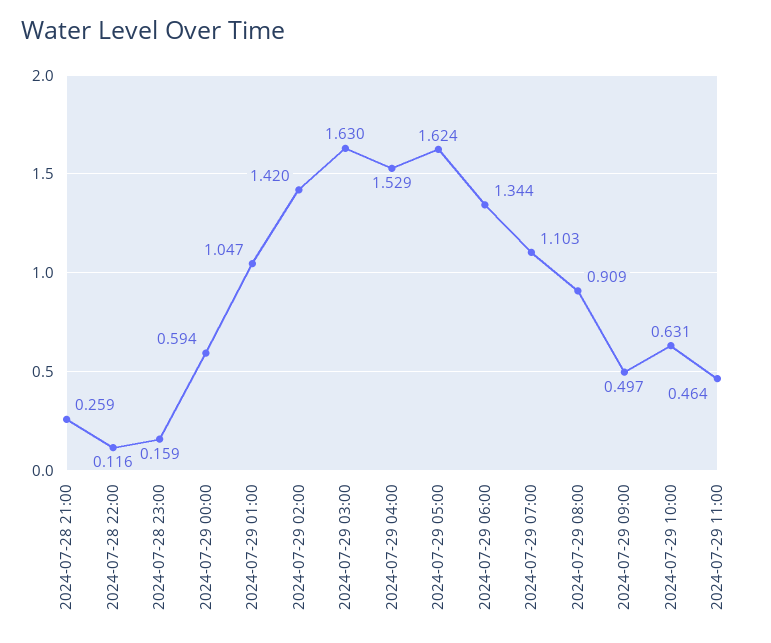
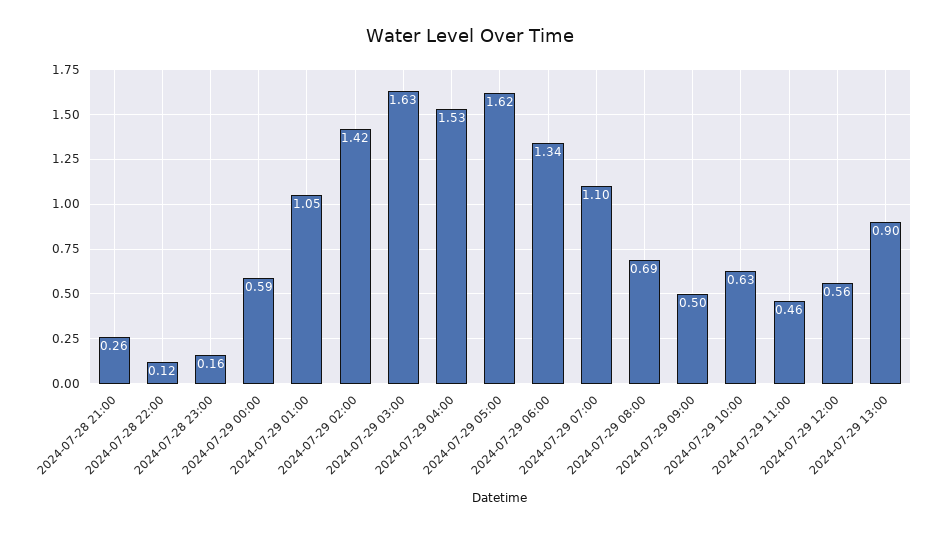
2024-07-29 08:00: 0.909 -> 0.69
2024-07-29 12:00: none -> 0.56
2024-07-29 13:00: none -> 0.9

